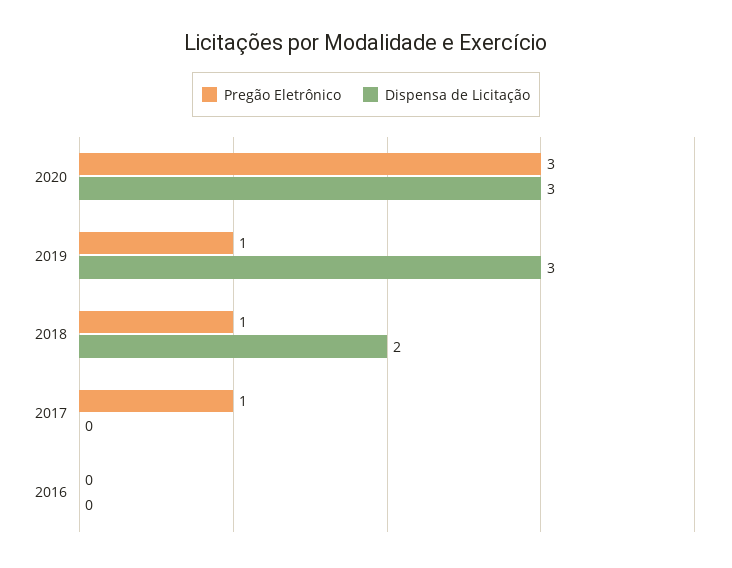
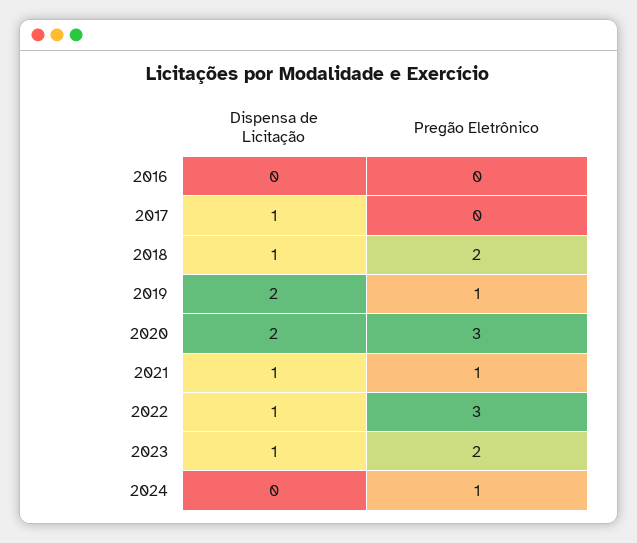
Dispensa de Licitação, 2020: 3 -> 2
Dispensa de Licitação, 2019: 3 -> 2
Pregão Eletrônico, 2018: 1 -> 2
Dispensa de Licitação, 2018: 2 -> 1
Pregão Eletrônico, 2017: 1 -> 0
Dispensa de Licitação, 2017: 0 -> 1
Dispensa de Licitação, 2021: none -> 1
Pregão Eletrônico, 2021: none -> 1
Dispensa de Licitação, 2022: none -> 1
Pregão Eletrônico, 2022: none -> 3
Dispensa de Licitação, 2023: none -> 1
Pregão Eletrônico, 2023: none -> 2
Dispensa de Licitação, 2024: none -> 0
Pregão Eletrônico, 2024: none -> 1

